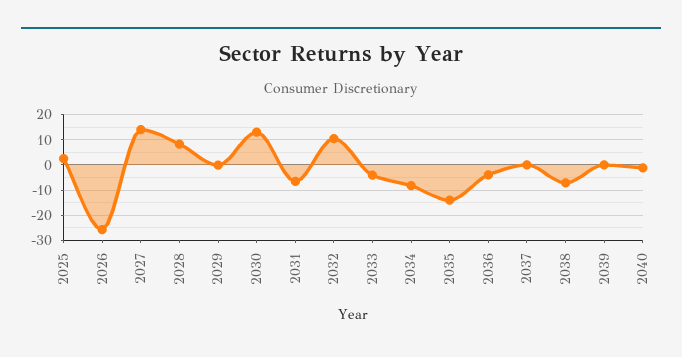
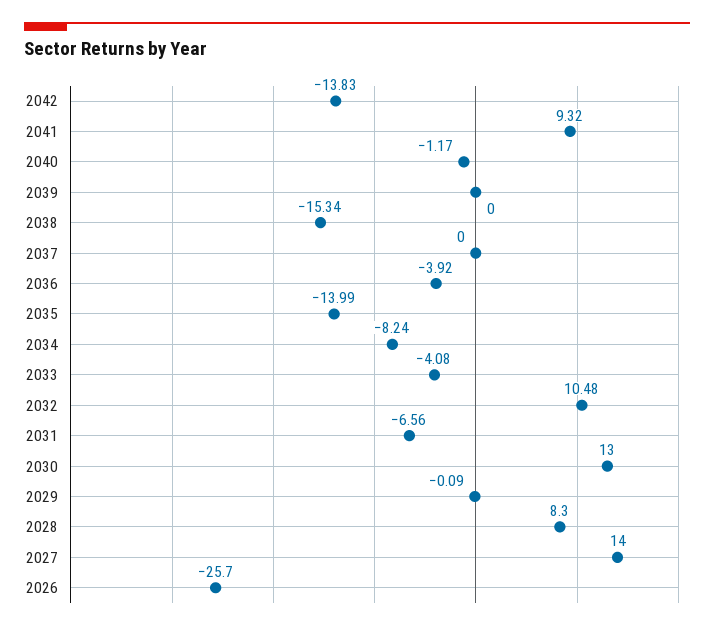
2025: 2.5 -> none
2038: -7.5 -> -15.34
2042: none -> -13.83
2041: none -> 9.32

